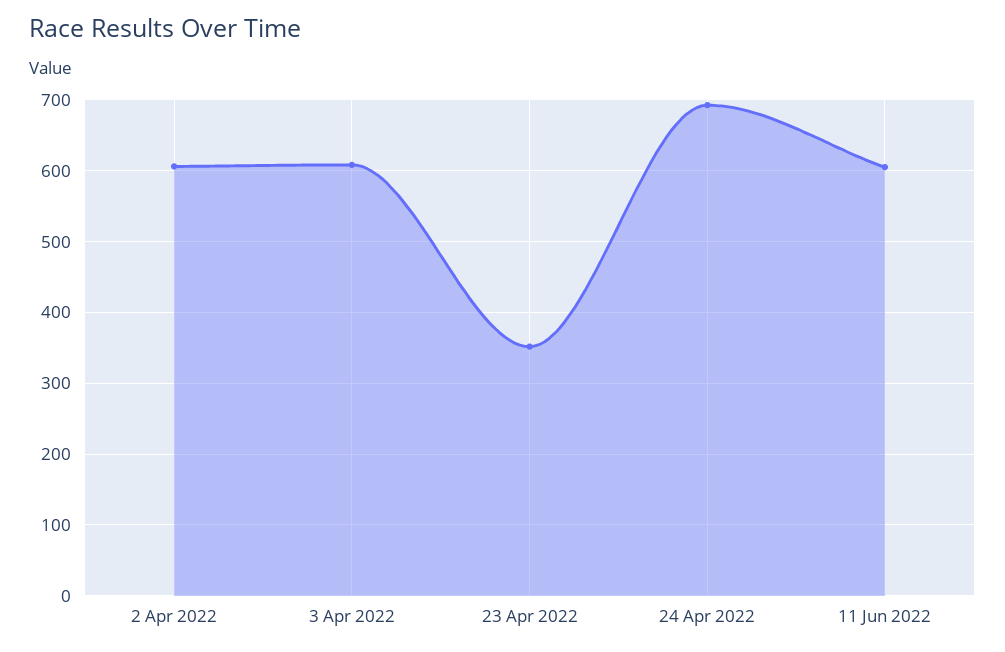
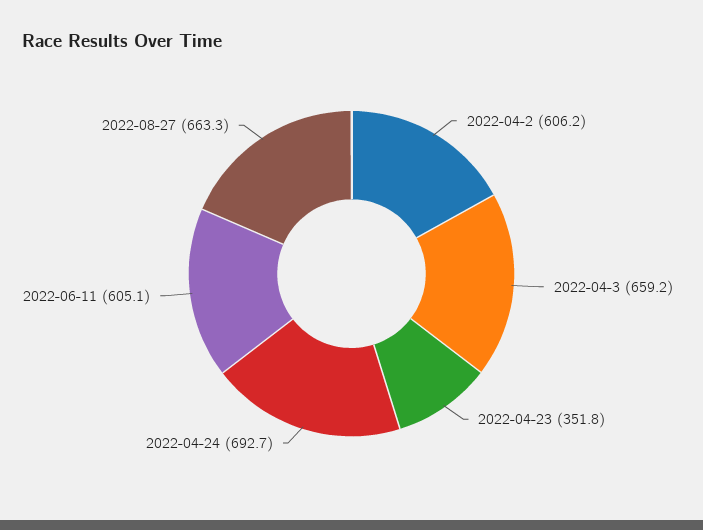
3 Apr 2022: 610 -> 659.2
2022-08-27: none -> 663.3

